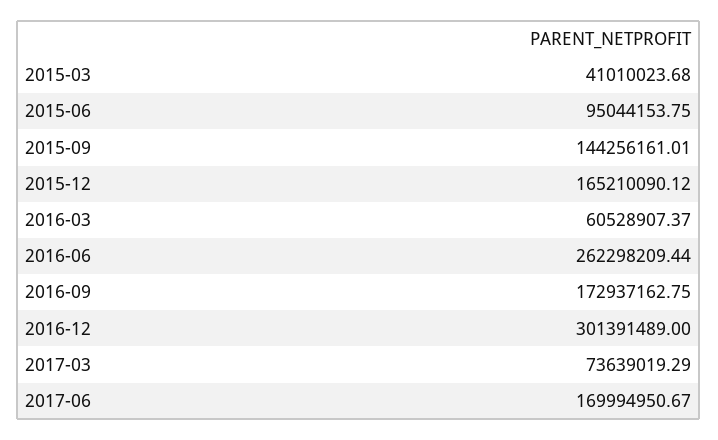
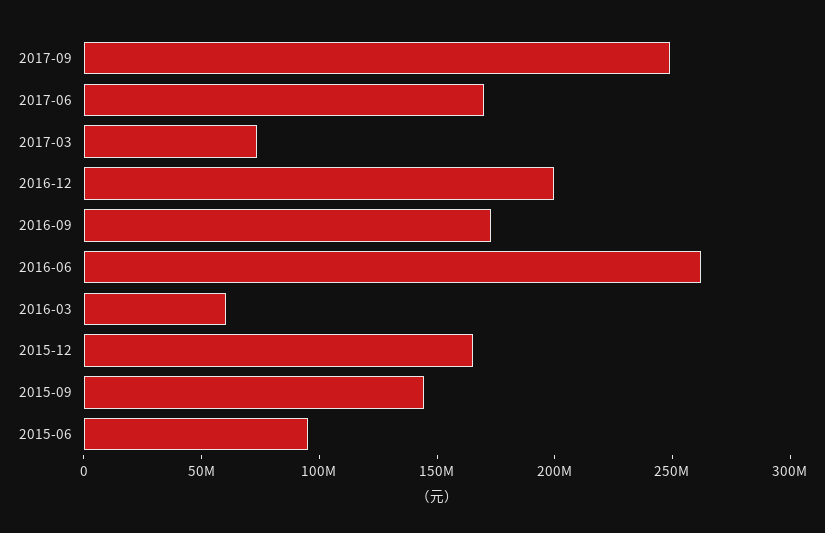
2015-03: 41010023.68 -> none
2016-12: 301391489 -> 200000000
2017-09: none -> 250000000

